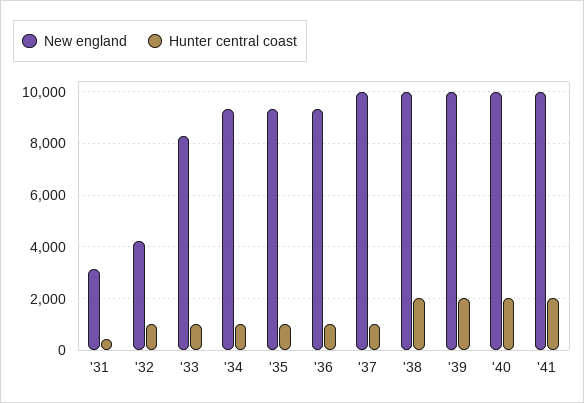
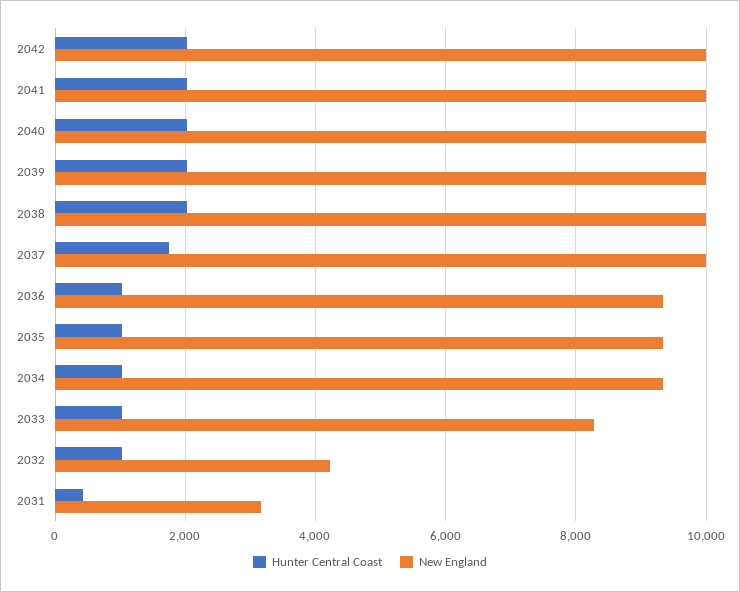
Hunter central coast, '37: 1000 -> 1800
Hunter central coast, 2042: none -> 2000
New england, 2042: none -> 10000

